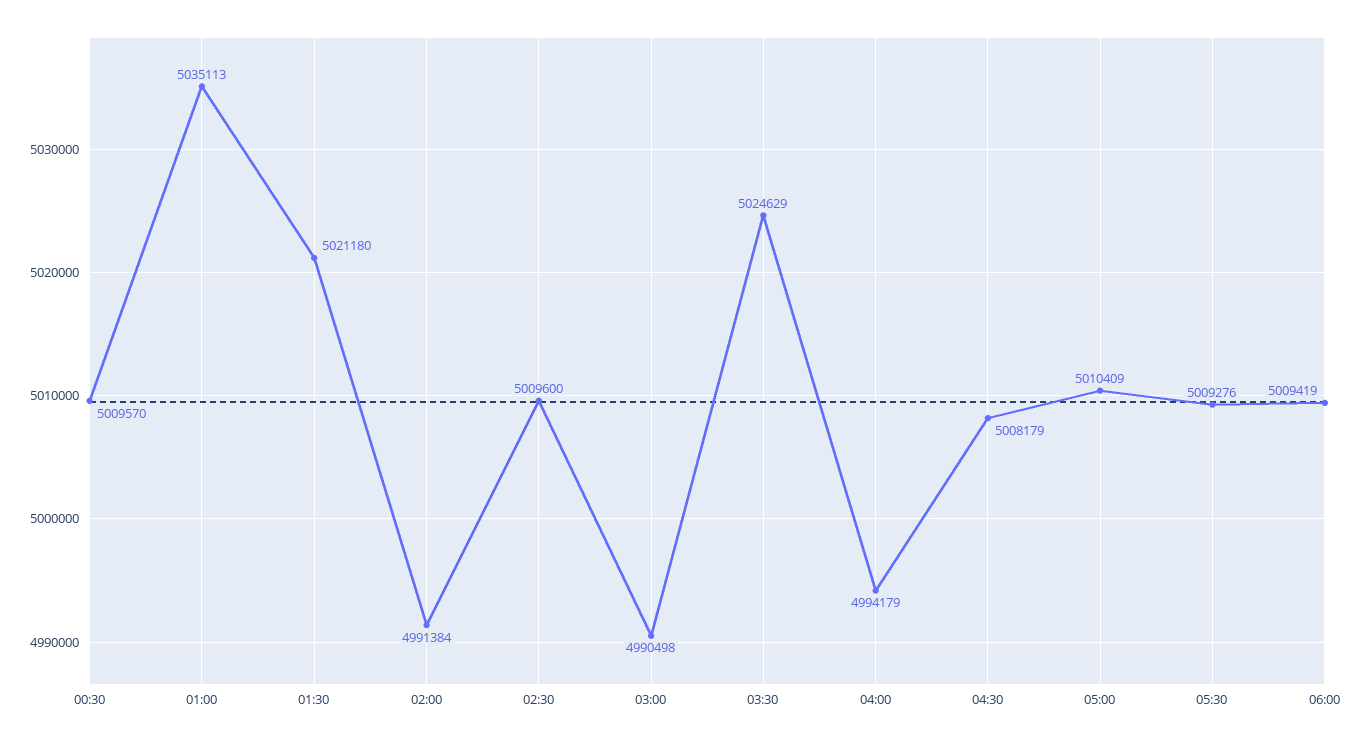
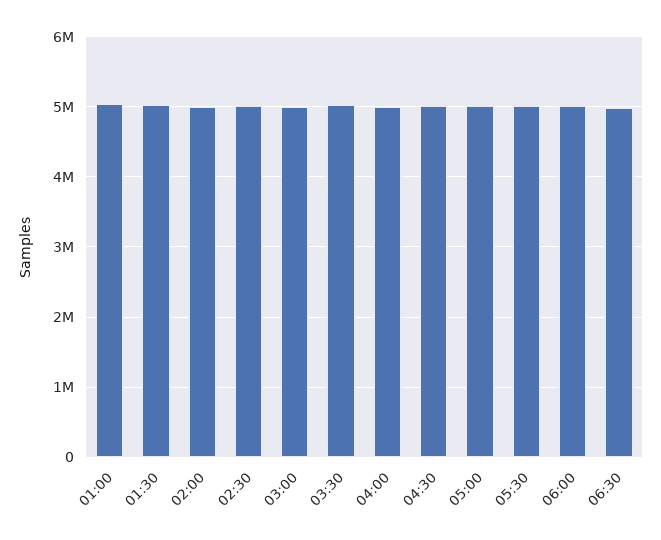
00:30: 5009570 -> none
06:30: none -> 5000000

